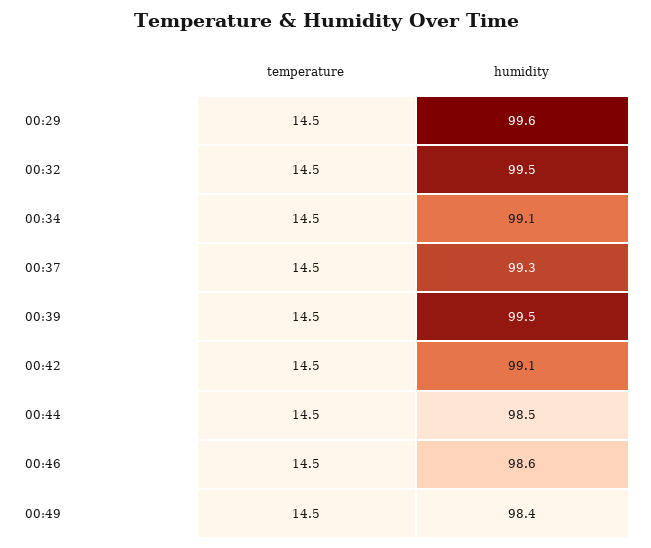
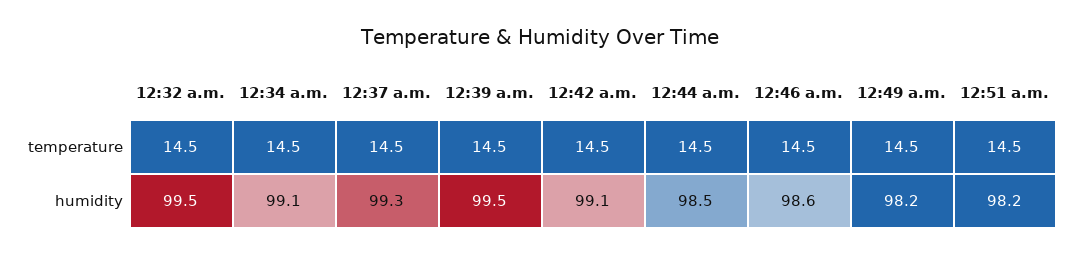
temperature, 00:29: 14.5 -> none
humidity, 00:29: 99.6 -> none
humidity, 00:49: 98.4 -> 98.2
temperature, 12:51 a.m.: none -> 14.5
humidity, 12:51 a.m.: none -> 98.2

